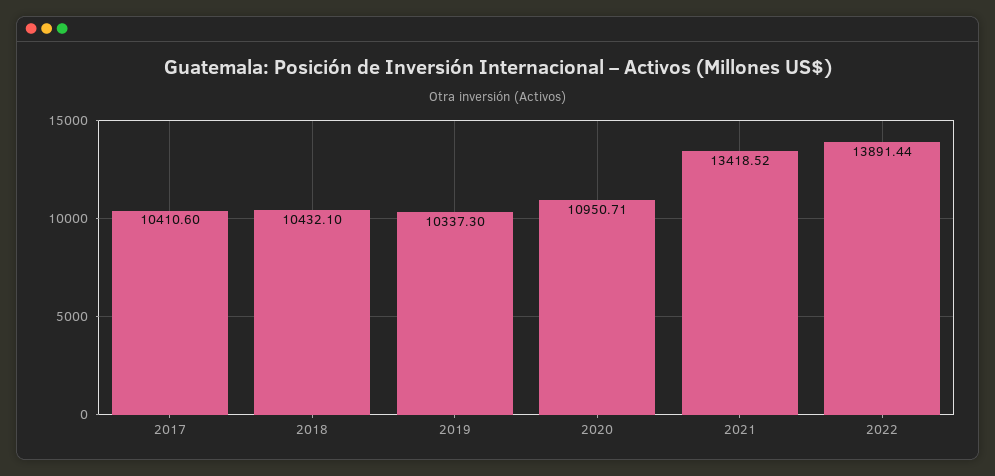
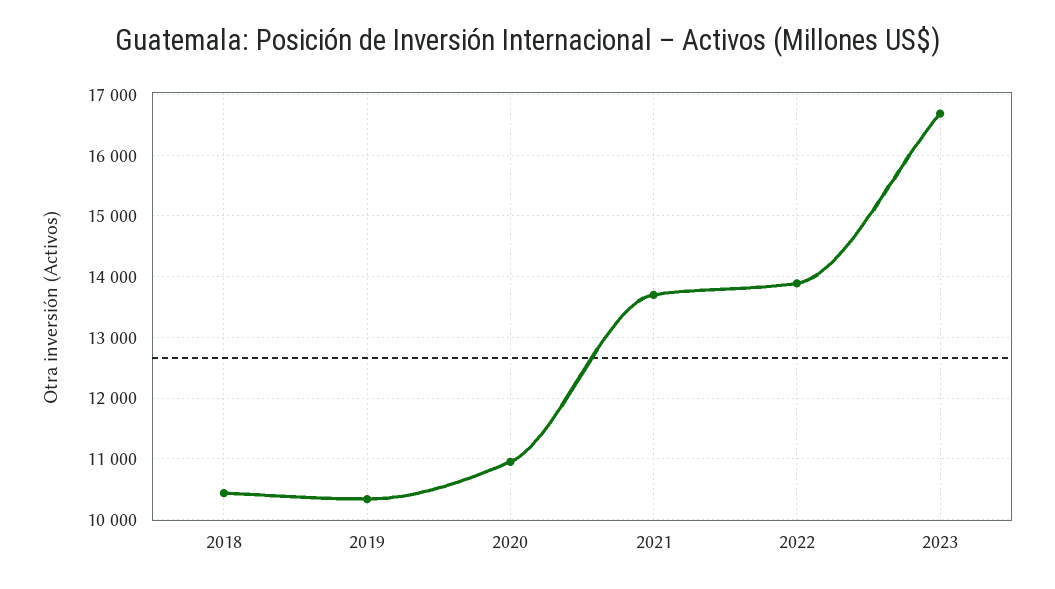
2017: 10410.6 -> none
2021: 13418.52 -> 13700
2023: none -> 16700

